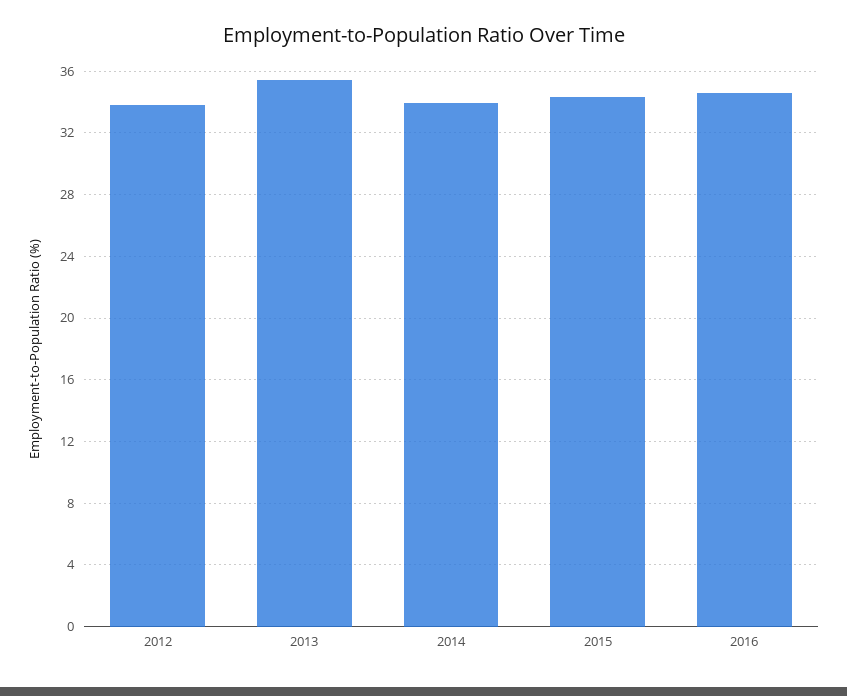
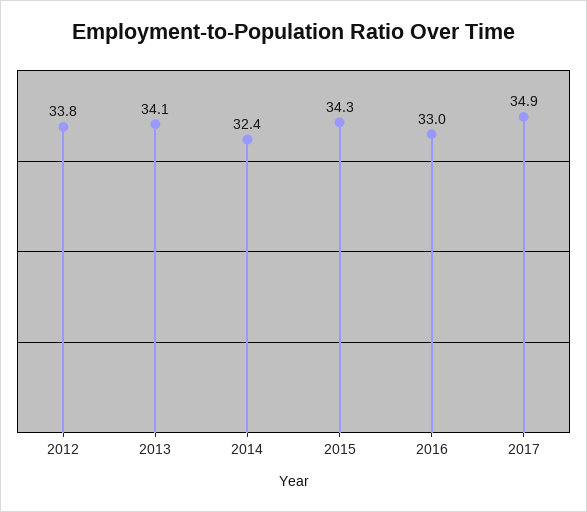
2013: 35.5 -> 34.1
2014: 34 -> 32.4
2016: 34.5 -> 33
2017: none -> 34.9

